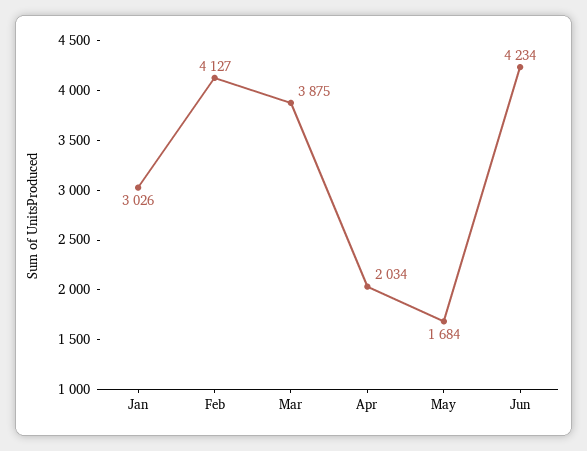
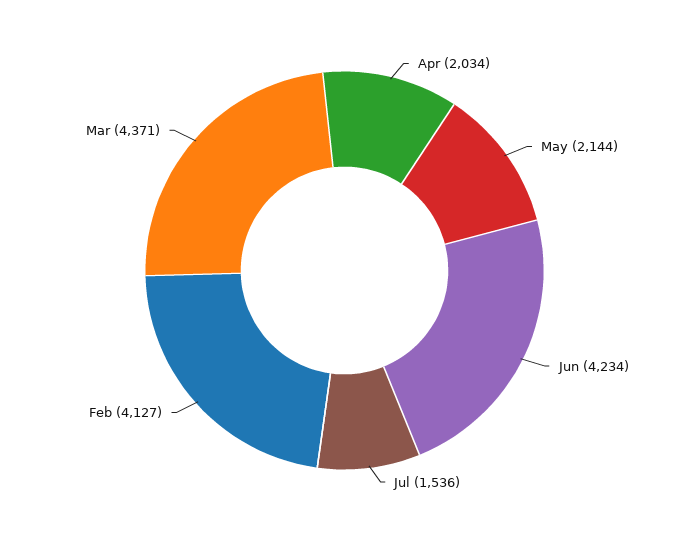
Jan: 3026 -> none
Mar: 3875 -> 4371
May: 1684 -> 2144
Jul: none -> 1536

